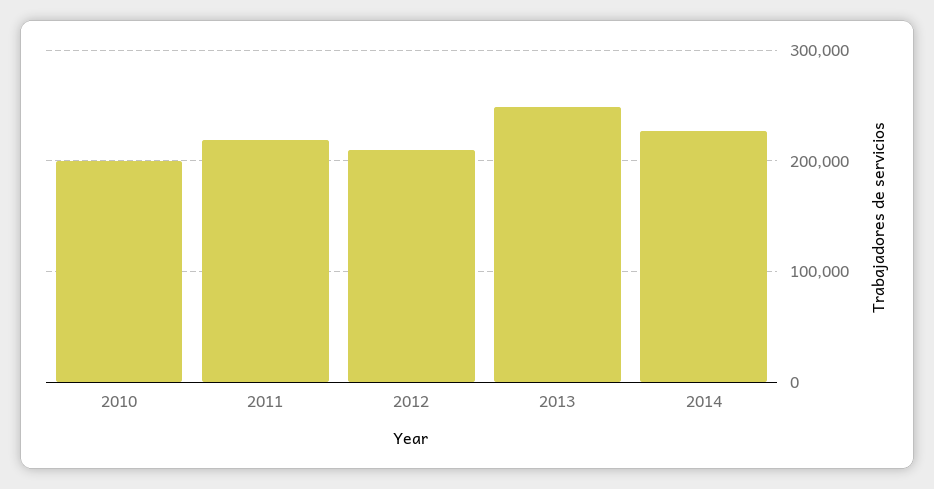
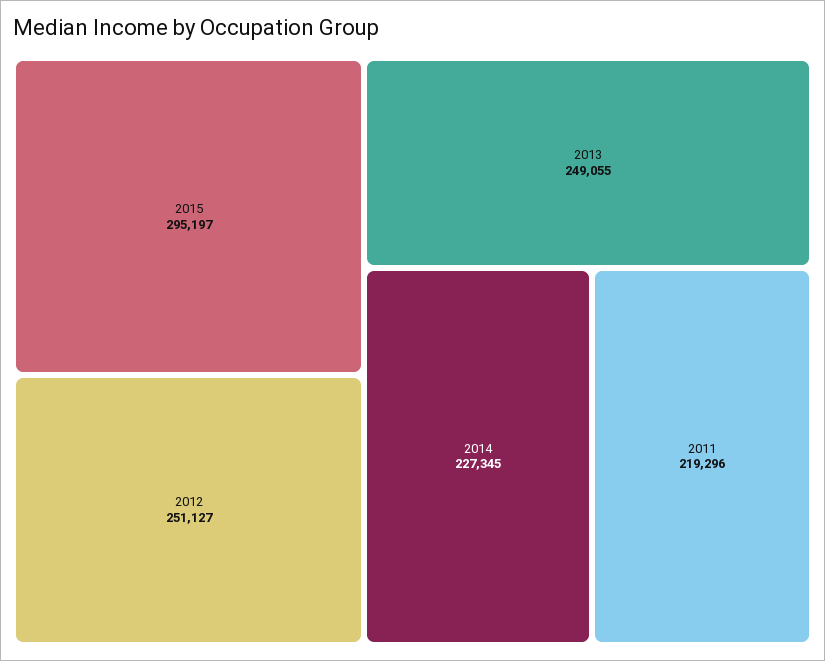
2010: 200000 -> none
2012: 210000 -> 251127
2015: none -> 295197

